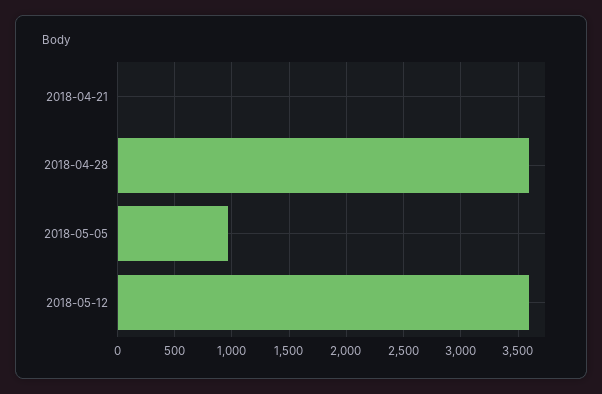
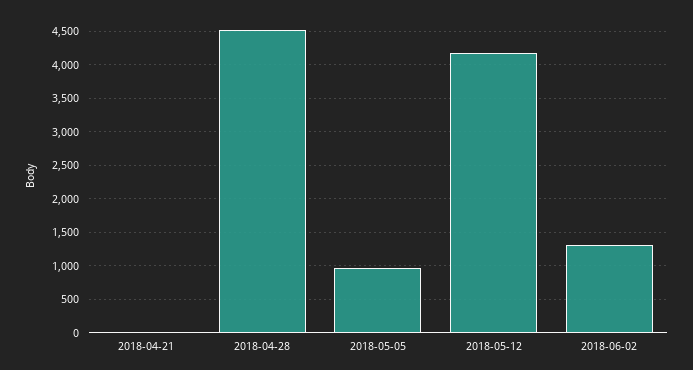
2018-04-28: 3600 -> 4500
2018-05-12: 3600 -> 4200
2018-06-02: none -> 1300

